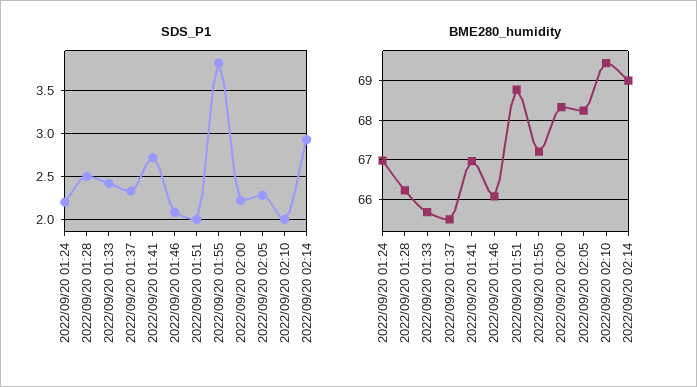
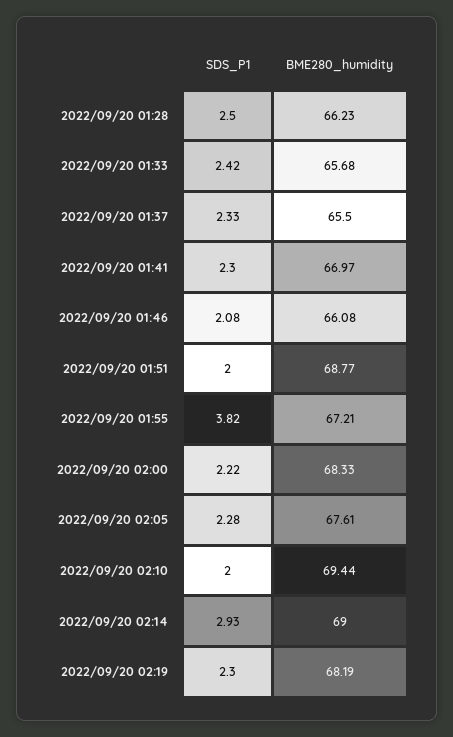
SDS_P1, 2022/09/20 01:24: 2.2 -> none
SDS_P1, 2022/09/20 01:41: 2.7 -> 2.3
BME280_humidity, 2022/09/20 01:24: 67 -> none
BME280_humidity, 2022/09/20 02:05: 68.2 -> 67.61
SDS_P1, 2022/09/20 02:19: none -> 2.3
BME280_humidity, 2022/09/20 02:19: none -> 68.19

